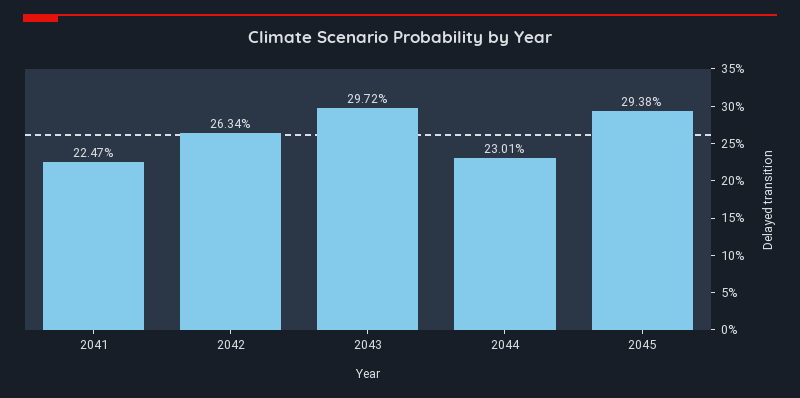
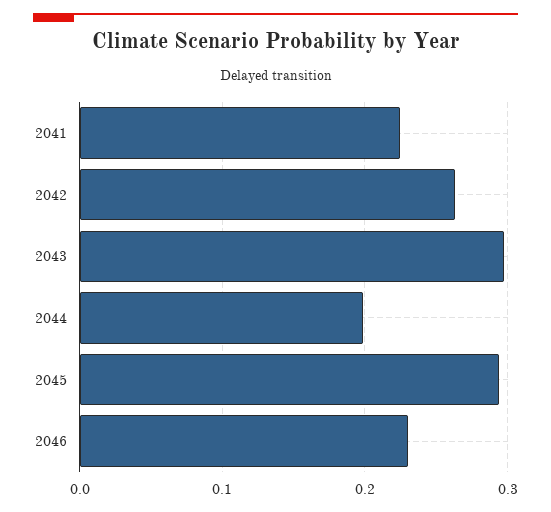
2044: 0.2301 -> 0.2
2046: none -> 0.23

